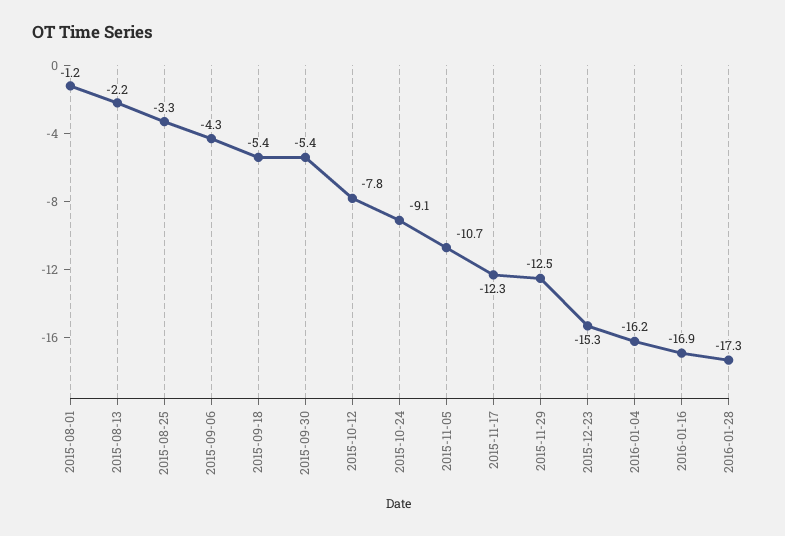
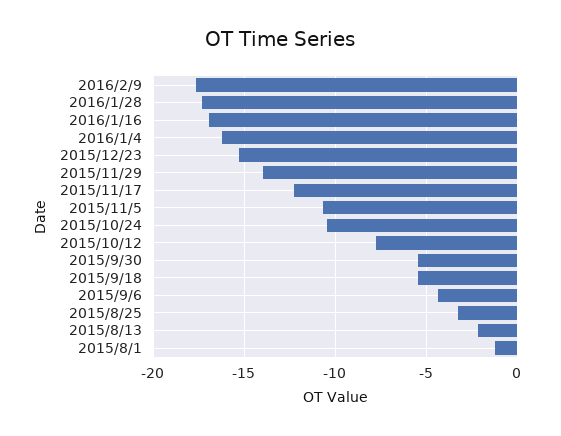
2015-10-24: -9.1 -> -10.5
2015-11-29: -12.5 -> -14
2016/2/9: none -> -17.5

